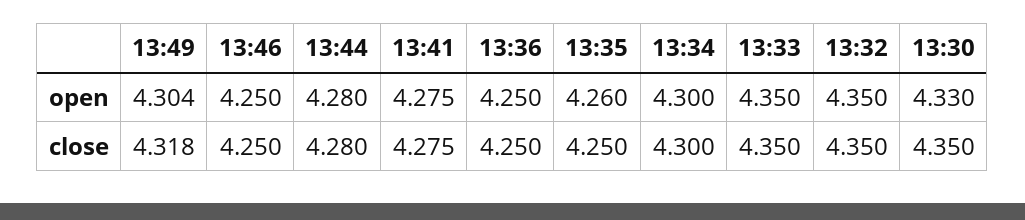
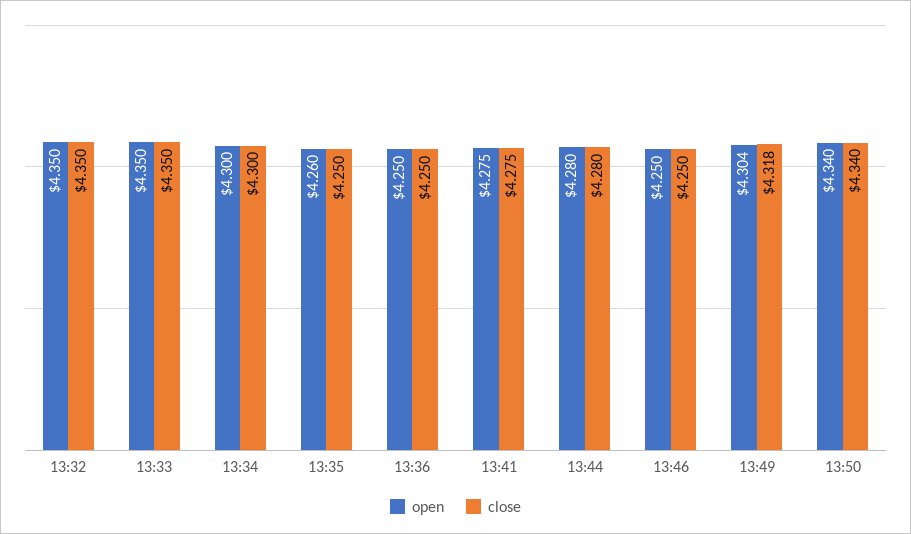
open, 13:30: 4.33 -> none
close, 13:30: 4.35 -> none
open, 13:50: none -> 4.34
close, 13:50: none -> 4.34

